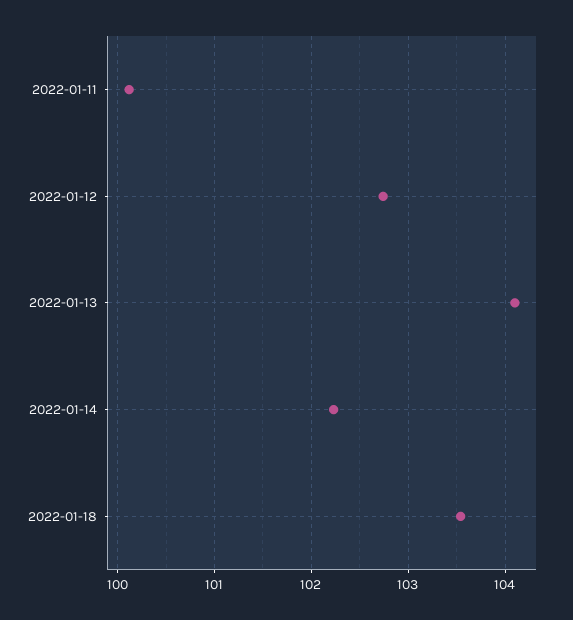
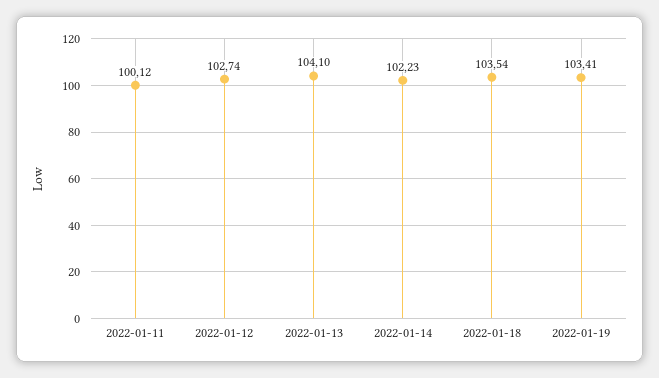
2022-01-19: none -> 103.41

